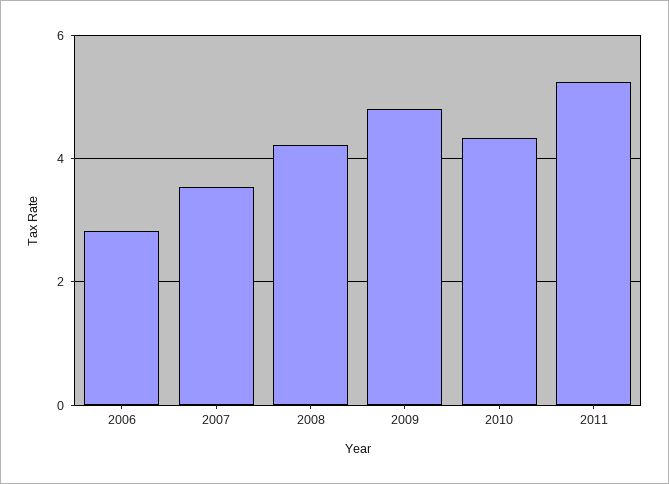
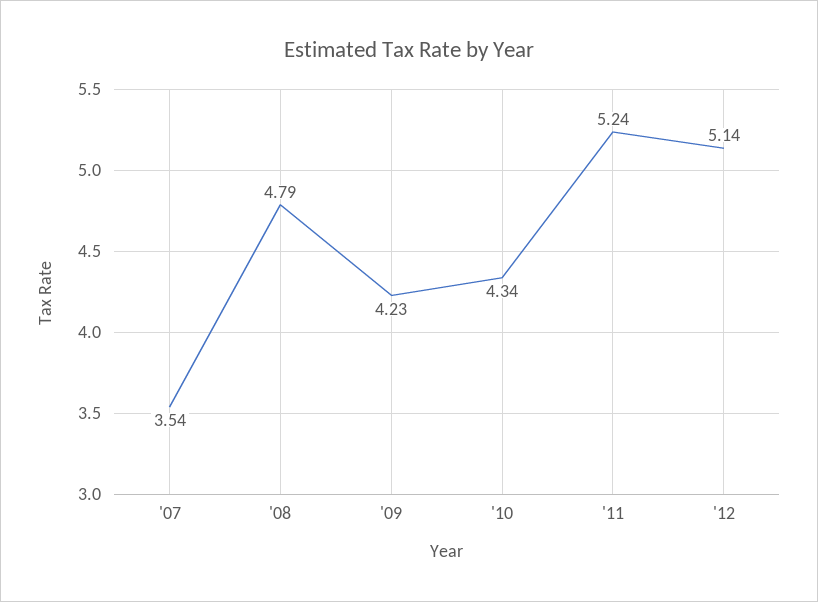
2006: 2.8 -> none
2008: 4.2 -> 4.79
2009: 4.8 -> 4.23
'12: none -> 5.14

